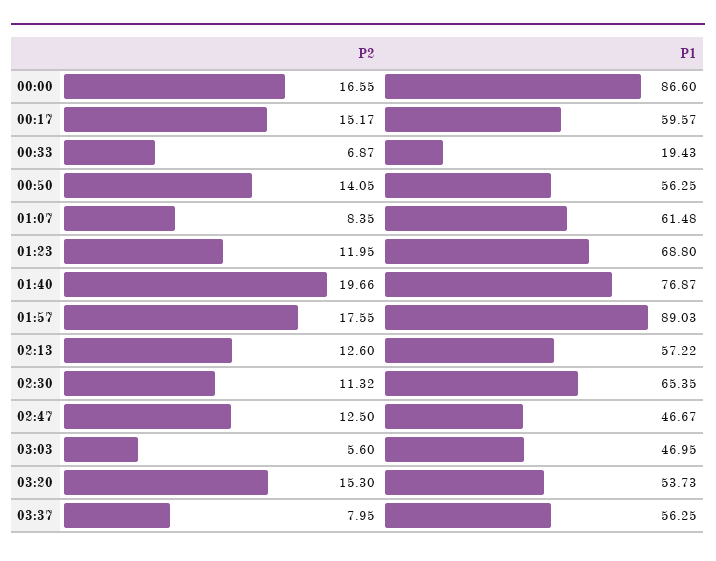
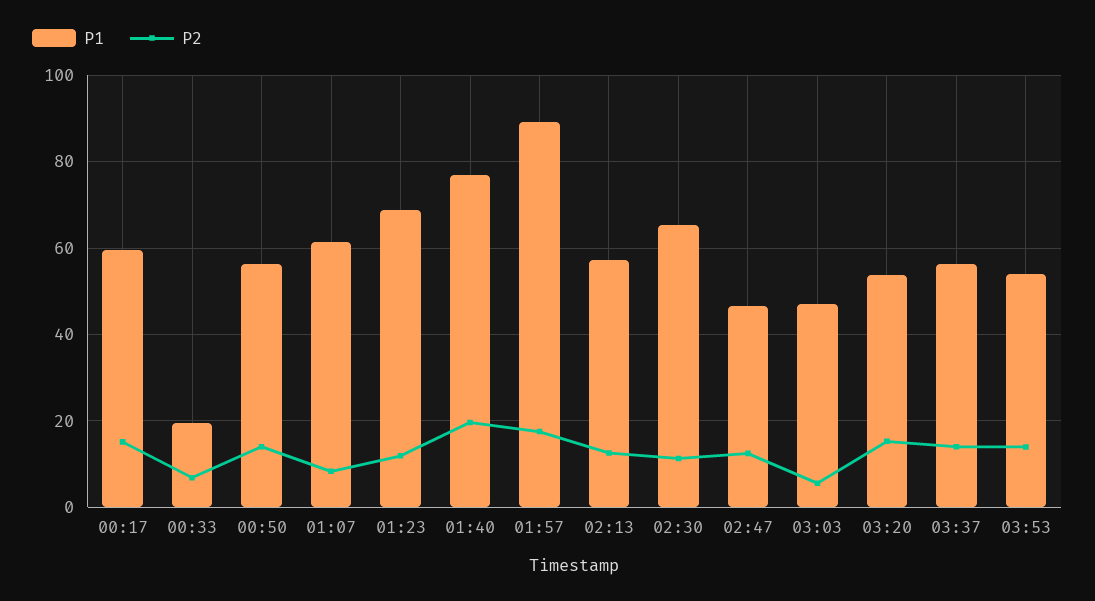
P2, 00:00: 16.55 -> none
P1, 00:00: 86.6 -> none
P2, 03:37: 7.95 -> 14
P1, 03:53: none -> 54
P2, 03:53: none -> 14

